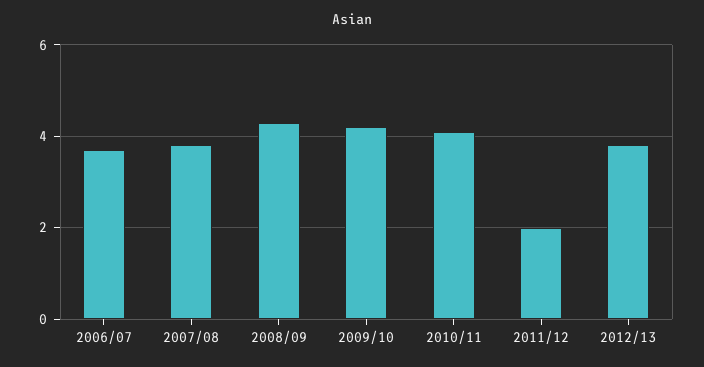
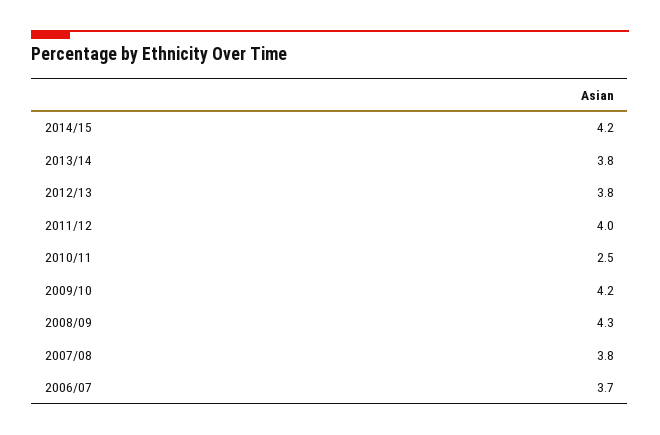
2010/11: 4 -> 2.5
2011/12: 2 -> 4
2014/15: none -> 4.2
2013/14: none -> 3.8

